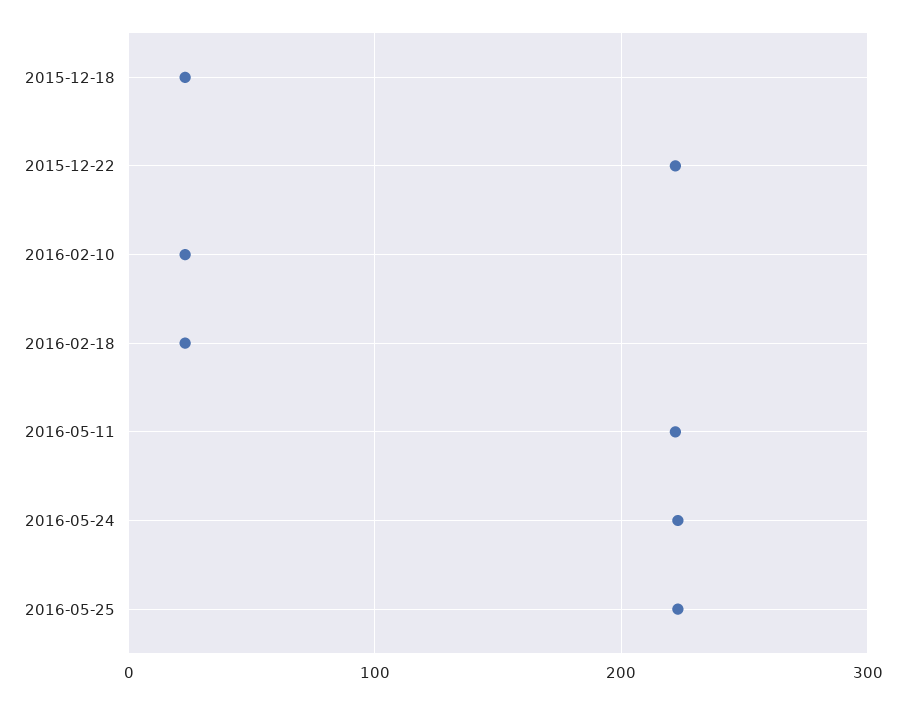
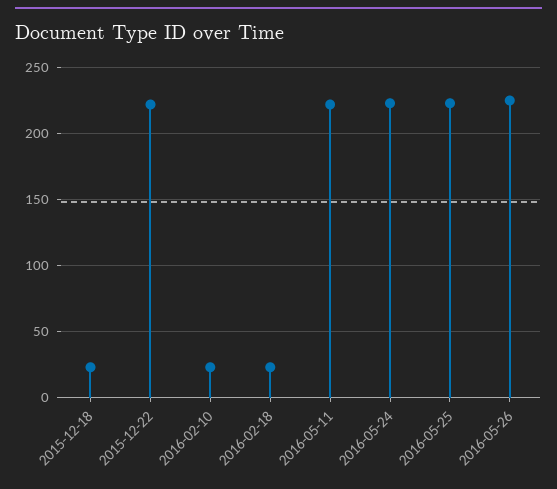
2016-05-26: none -> 225

